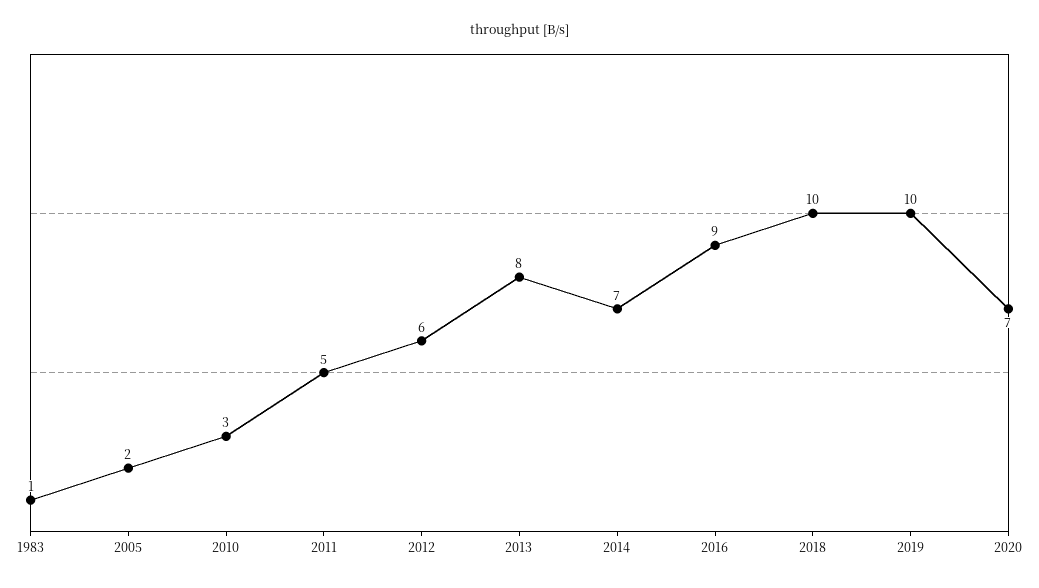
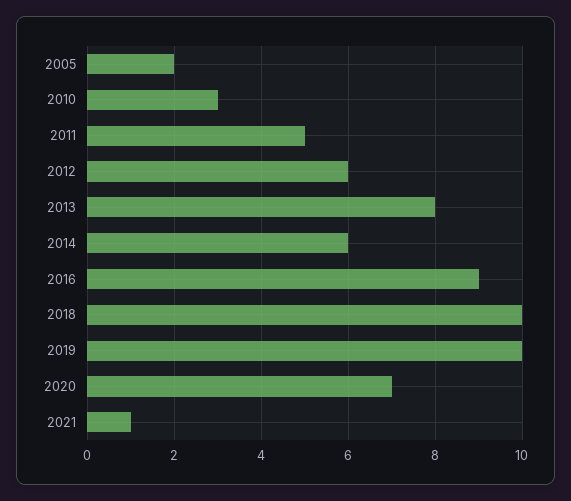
1983: 1 -> none
2014: 7 -> 6
2021: none -> 1

